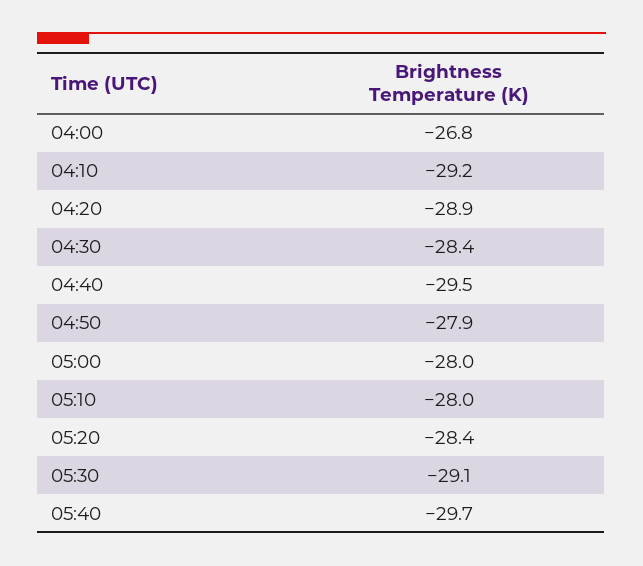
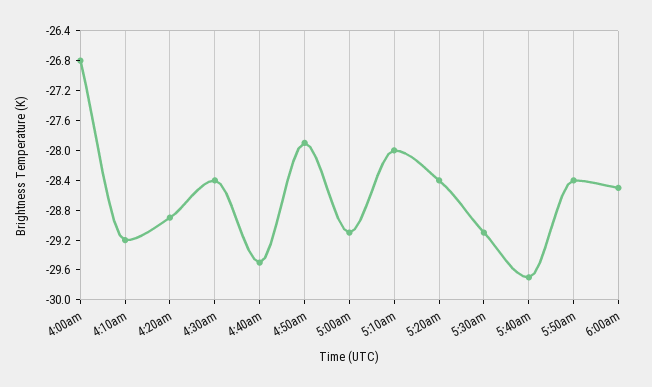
05:00: -28 -> -29.2
5:50am: none -> -28.4
6:00am: none -> -28.4

